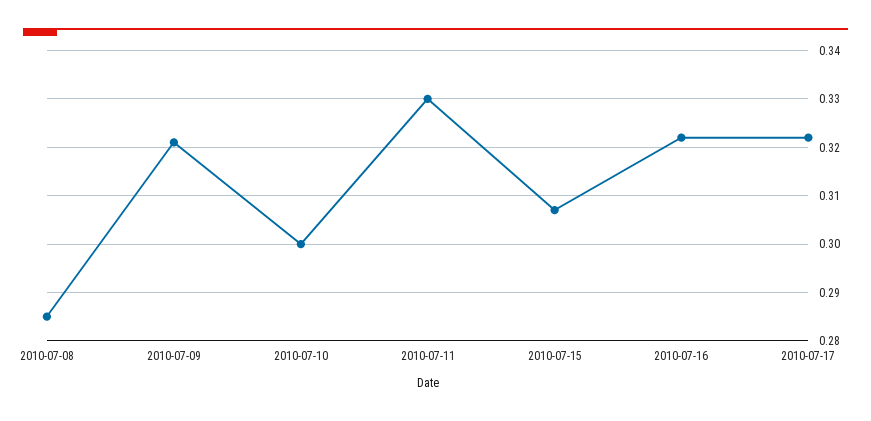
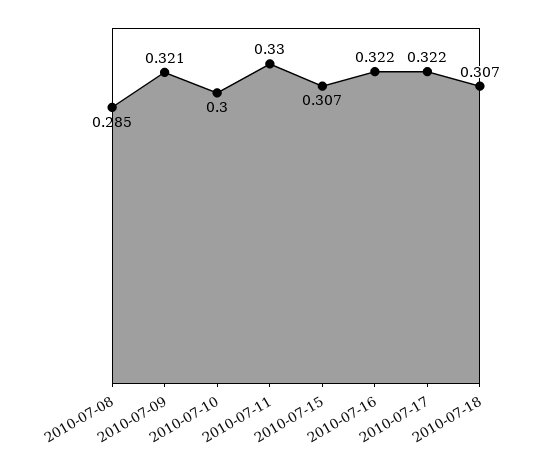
2010-07-18: none -> 0.307

